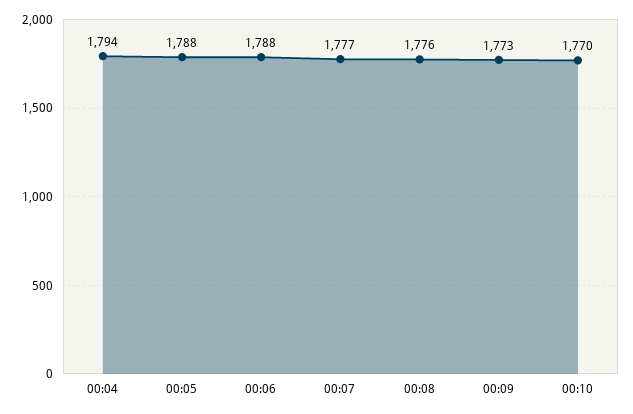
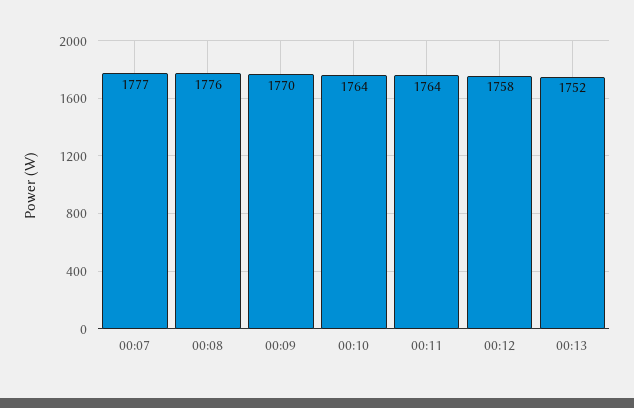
00:04: 1794 -> none
00:05: 1788 -> none
00:06: 1788 -> none
00:09: 1773 -> 1770
00:10: 1770 -> 1764
00:11: none -> 1764
00:12: none -> 1758
00:13: none -> 1752

